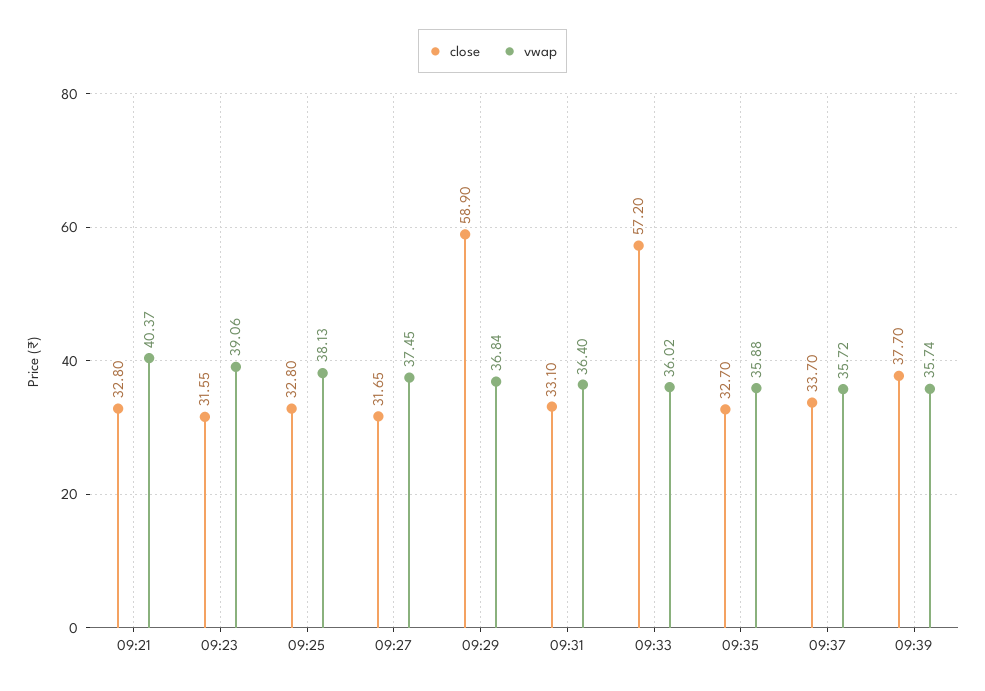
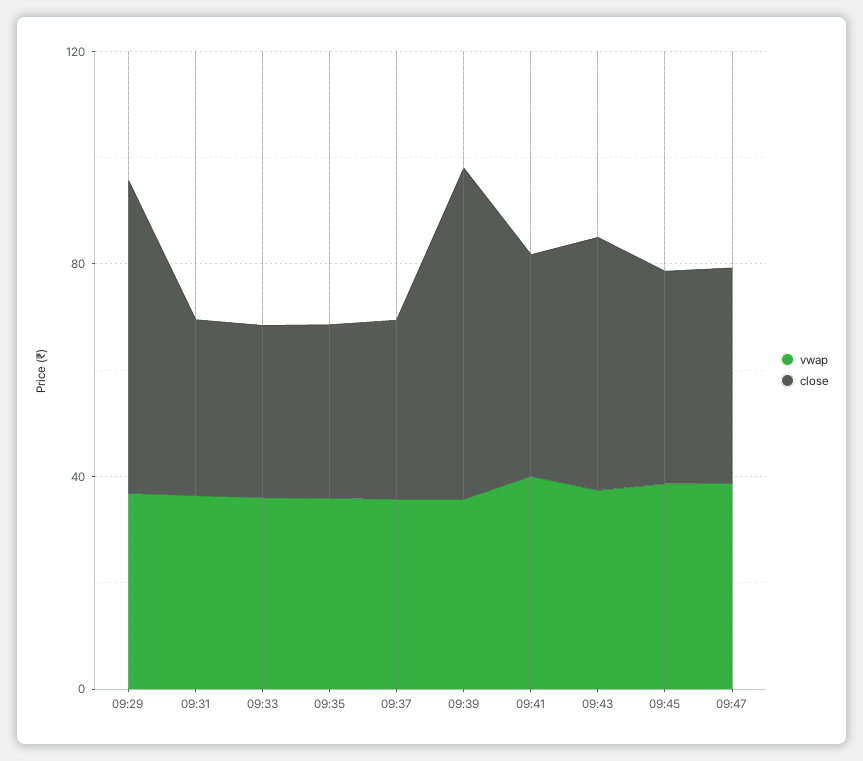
close, 09:21: 32.8 -> none
vwap, 09:21: 40.37 -> none
close, 09:23: 31.55 -> none
vwap, 09:23: 39.06 -> none
close, 09:25: 32.8 -> none
vwap, 09:25: 38.13 -> none
close, 09:27: 31.65 -> none
vwap, 09:27: 37.45 -> none
close, 09:33: 57.2 -> 30
close, 09:39: 37.7 -> 60
vwap, 09:41: none -> 40
close, 09:41: none -> 40
vwap, 09:43: none -> 40
close, 09:43: none -> 50
vwap, 09:45: none -> 40
close, 09:45: none -> 40
vwap, 09:47: none -> 40
close, 09:47: none -> 40

